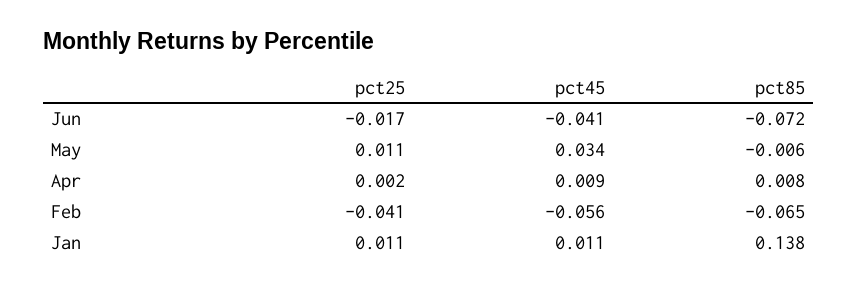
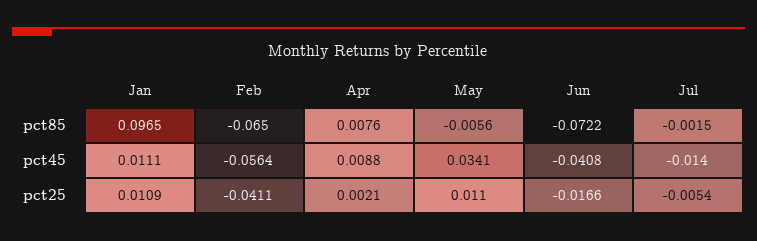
pct85, Jan: 0.138 -> 0.0965
pct85, Jul: none -> -0.0015
pct45, Jul: none -> -0.014
pct25, Jul: none -> -0.0054

